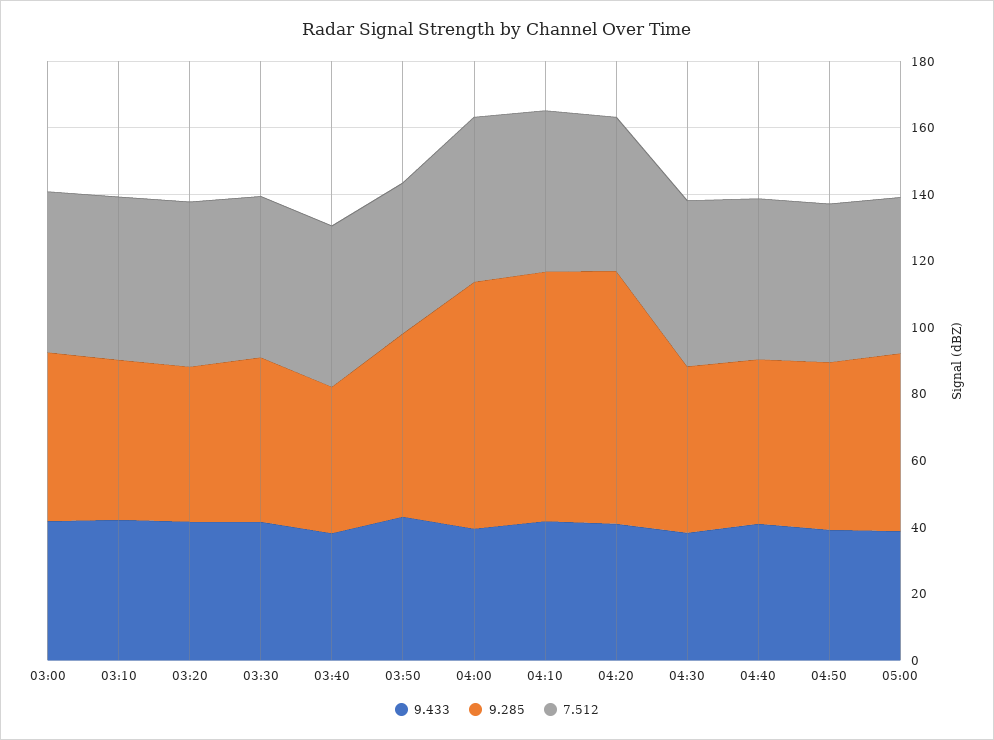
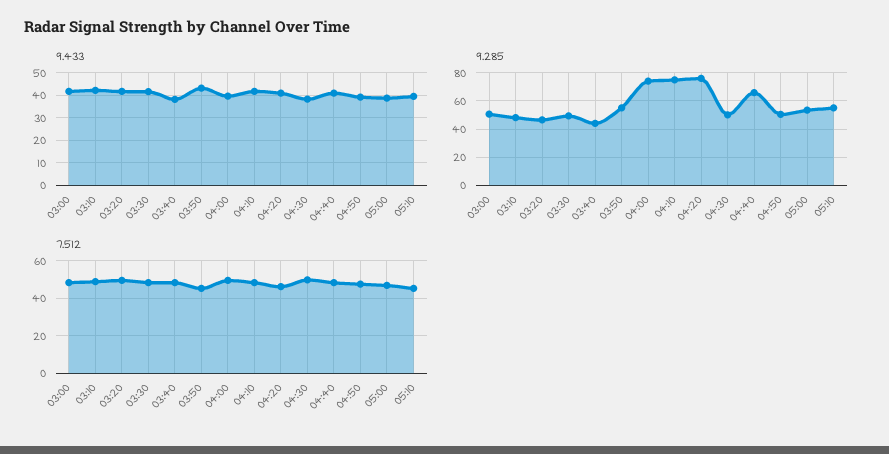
9.285, 04:40: 50 -> 65
9.433, 05:10: none -> 40
9.285, 05:10: none -> 55
7.512, 05:10: none -> 45

